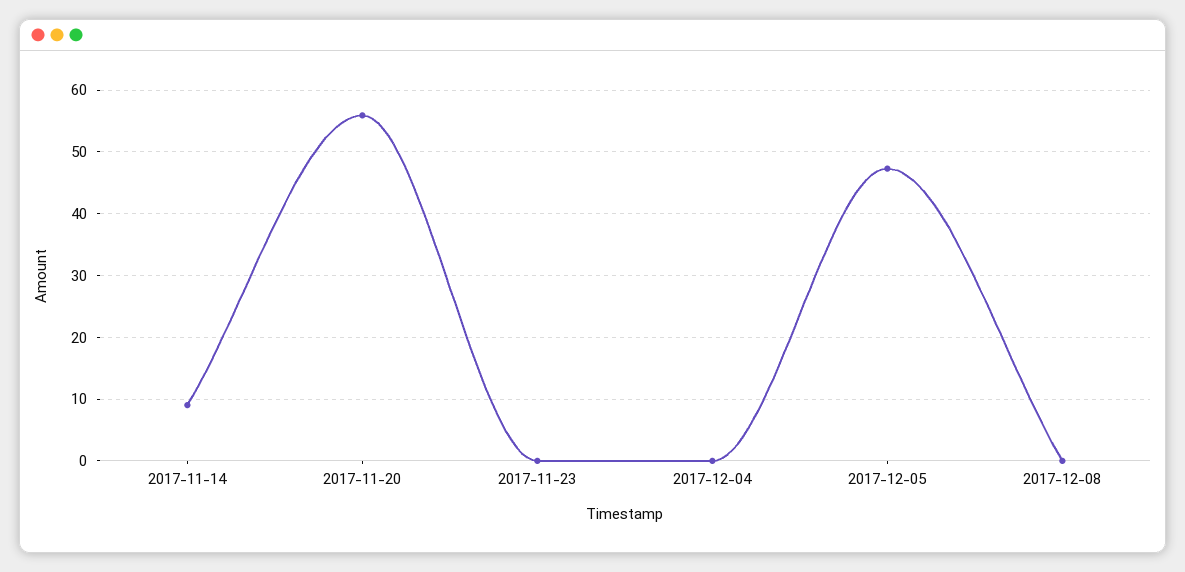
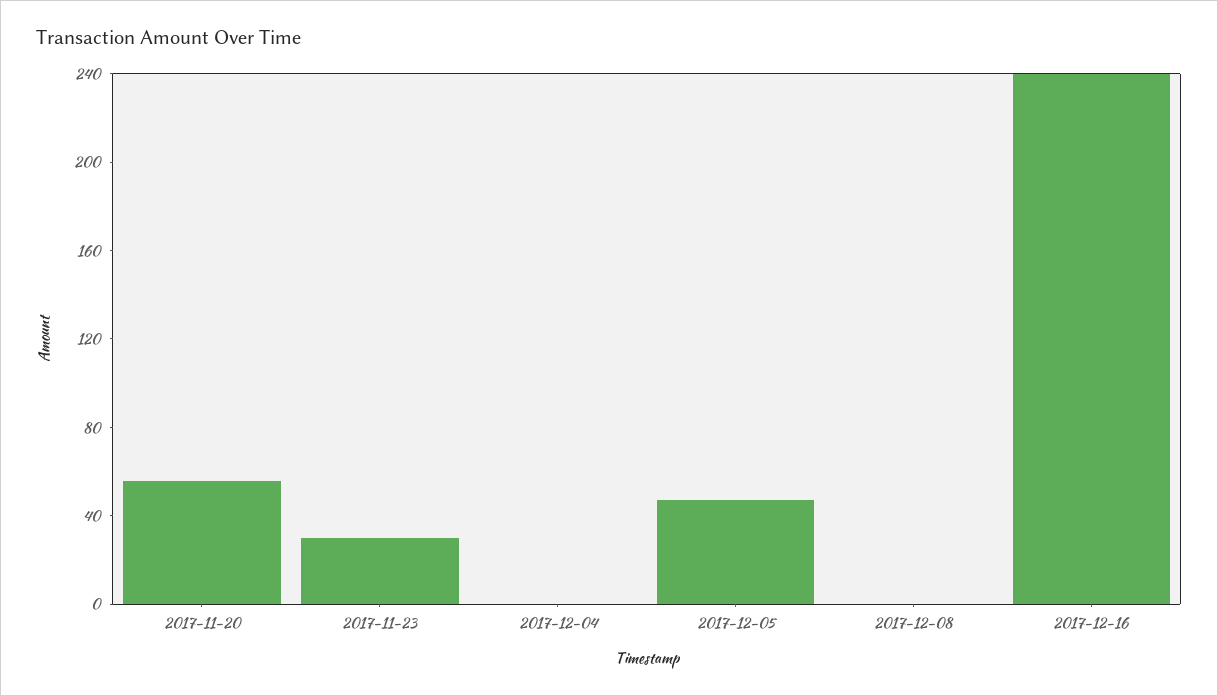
2017-11-14: 9 -> none
2017-11-23: 0 -> 30
2017-12-16: none -> 240

